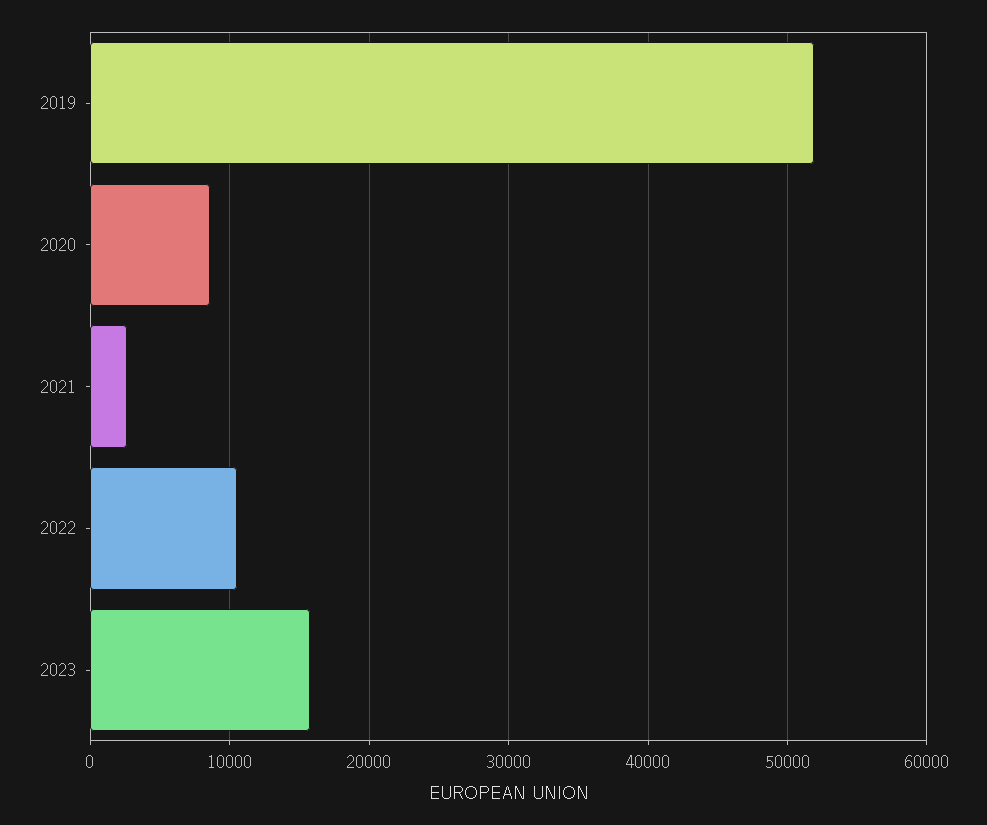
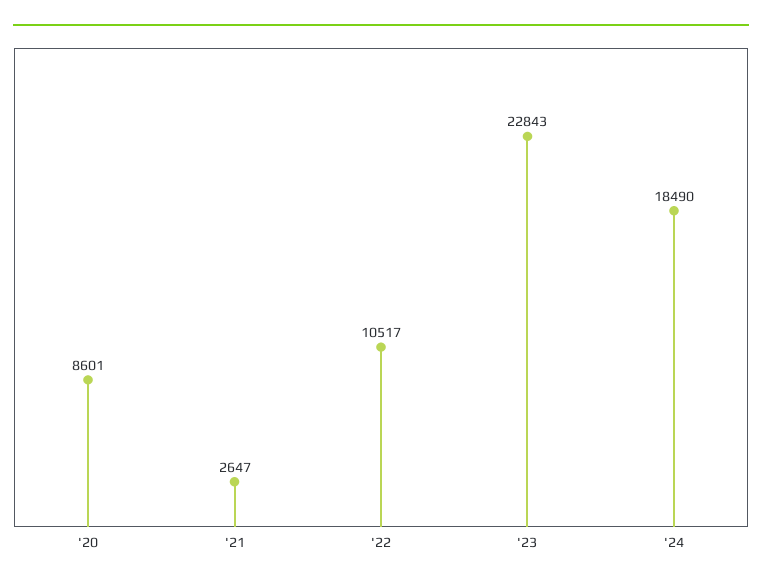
2019: 52000 -> none
2023: 16000 -> 22843
'24: none -> 18490

